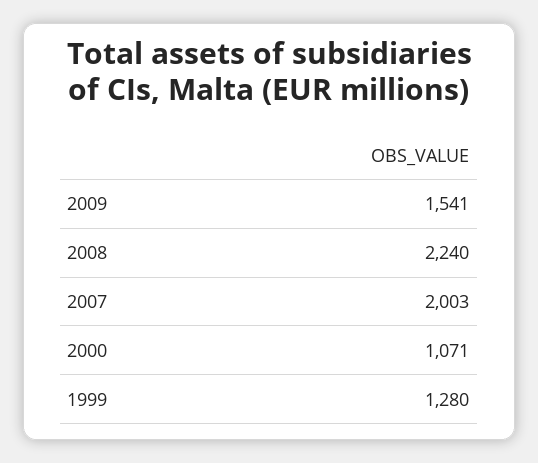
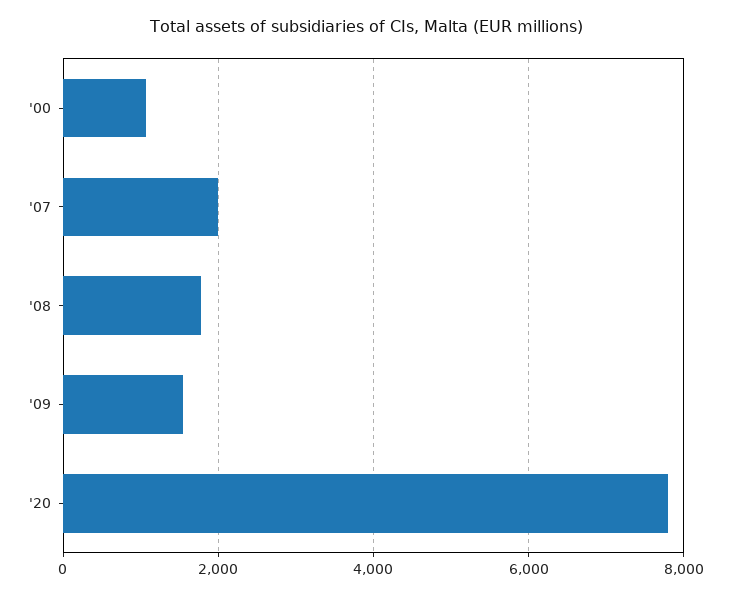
2008: 2240 -> 1800
1999: 1280 -> none
'20: none -> 7800

